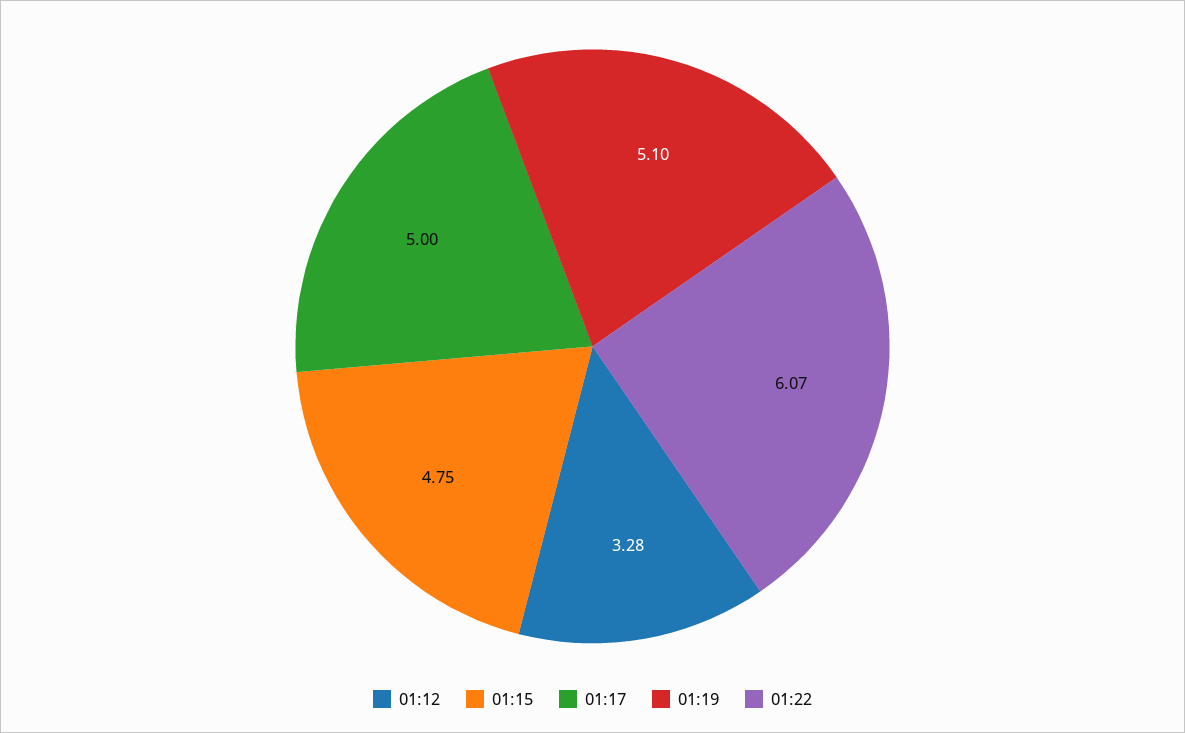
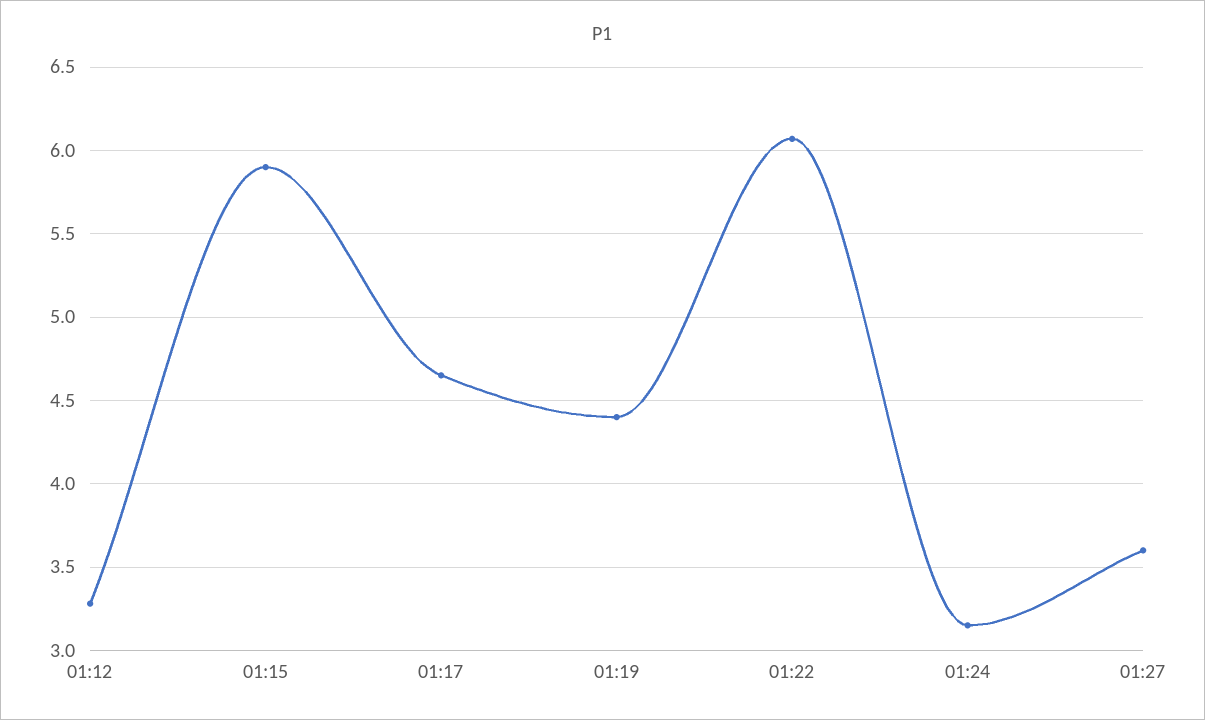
01:15: 4.75 -> 5.9
01:17: 5 -> 4.65
01:19: 5.1 -> 4.4
01:24: none -> 3.15
01:27: none -> 3.6

